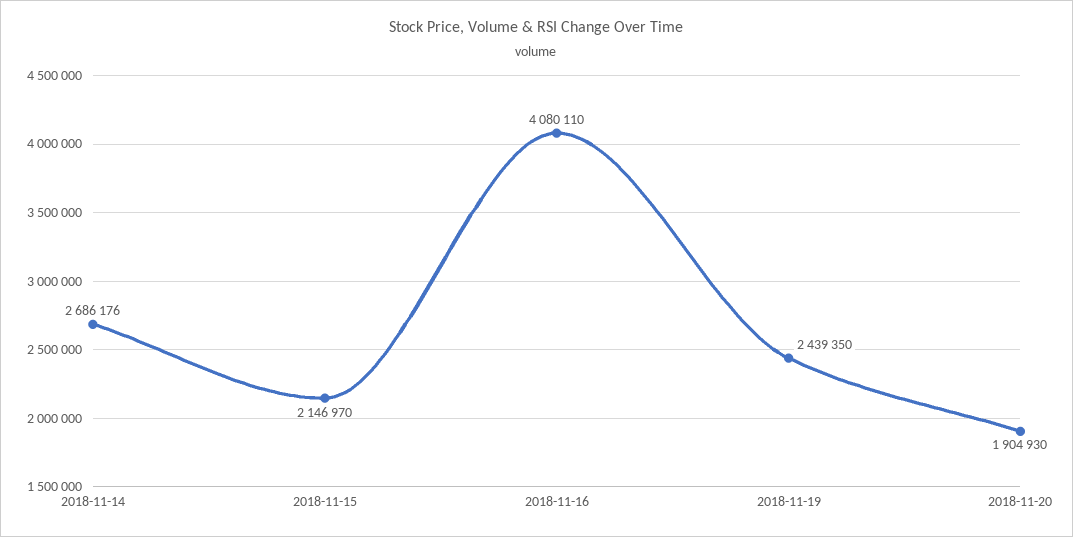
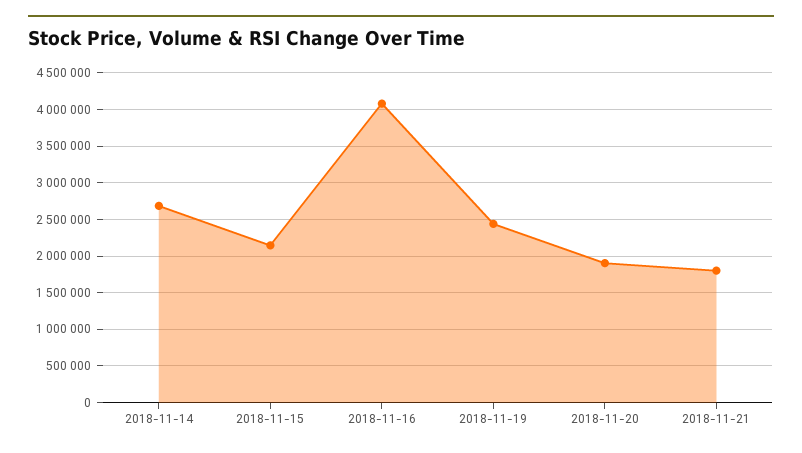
2018-11-21: none -> 1800000

